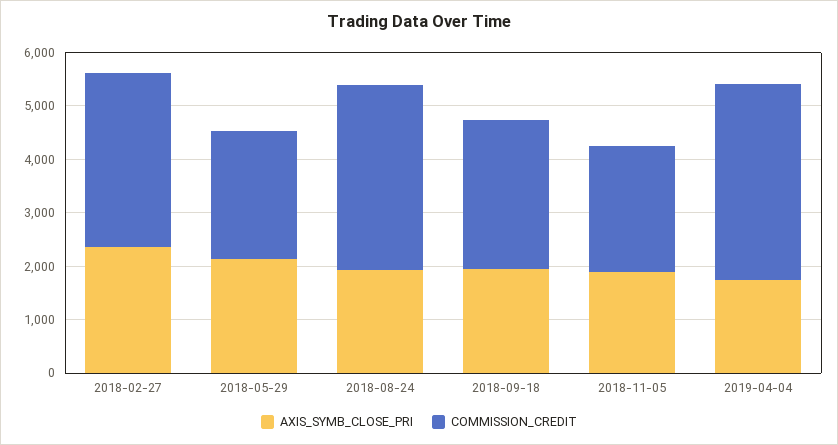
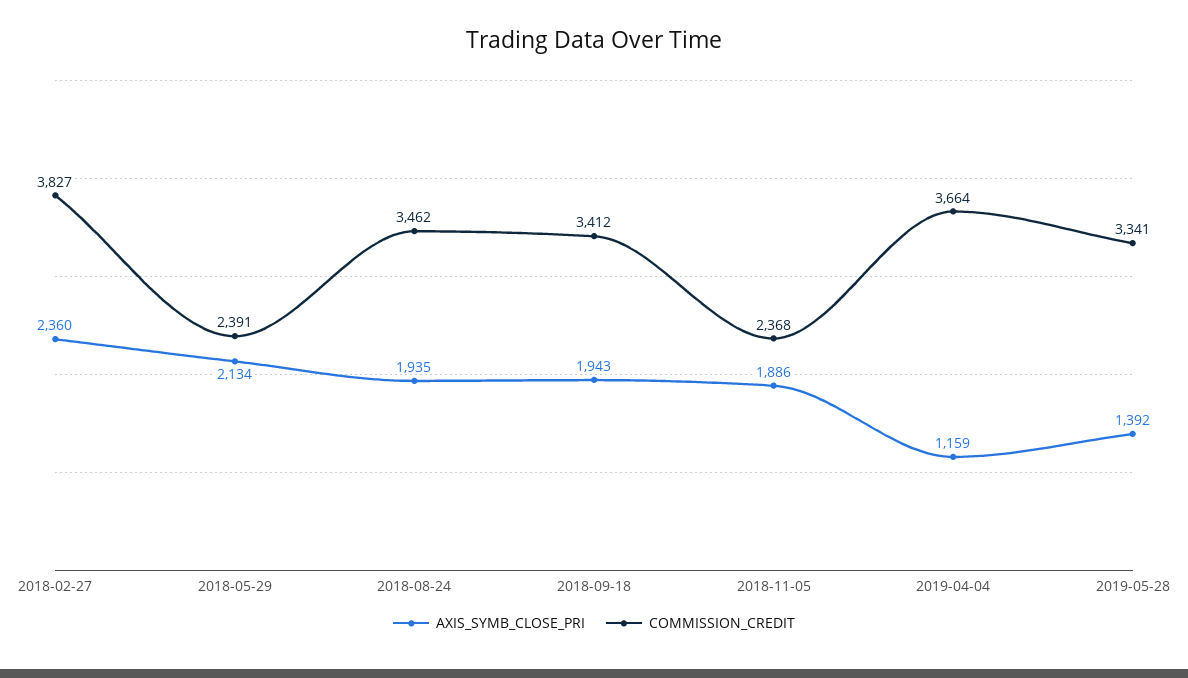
COMMISSION_CREDIT, 2018-02-27: 3200 -> 3827
COMMISSION_CREDIT, 2018-09-18: 2800 -> 3412
AXIS_SYMB_CLOSE_PRI, 2019-04-04: 1800 -> 1159
AXIS_SYMB_CLOSE_PRI, 2019-05-28: none -> 1392
COMMISSION_CREDIT, 2019-05-28: none -> 3341

